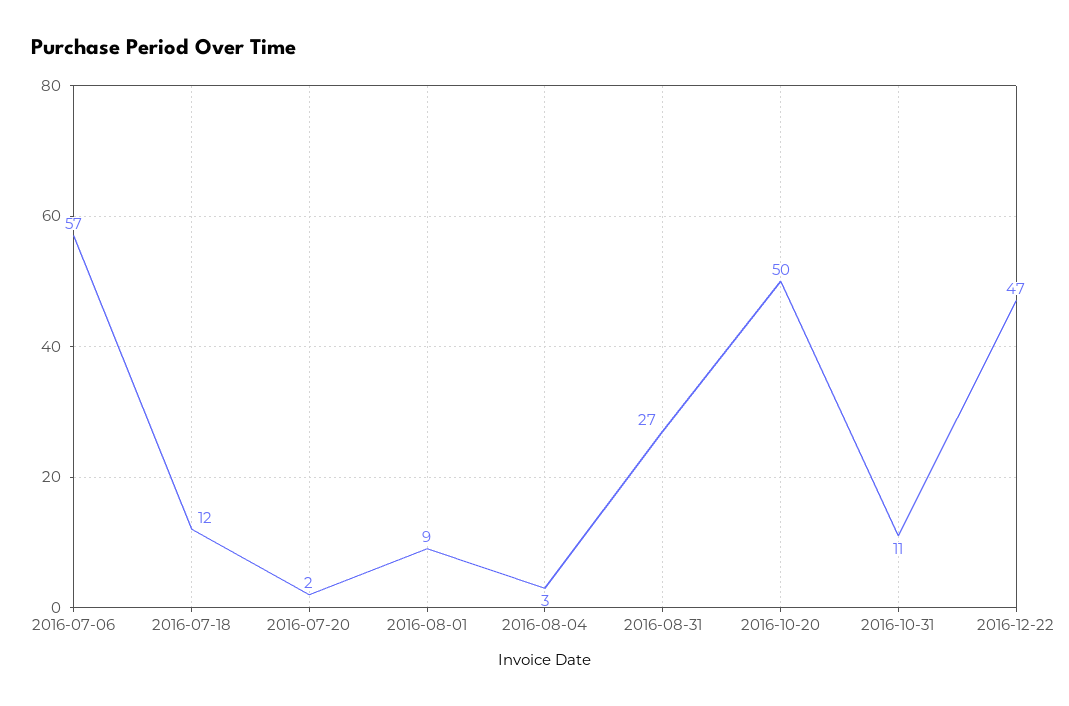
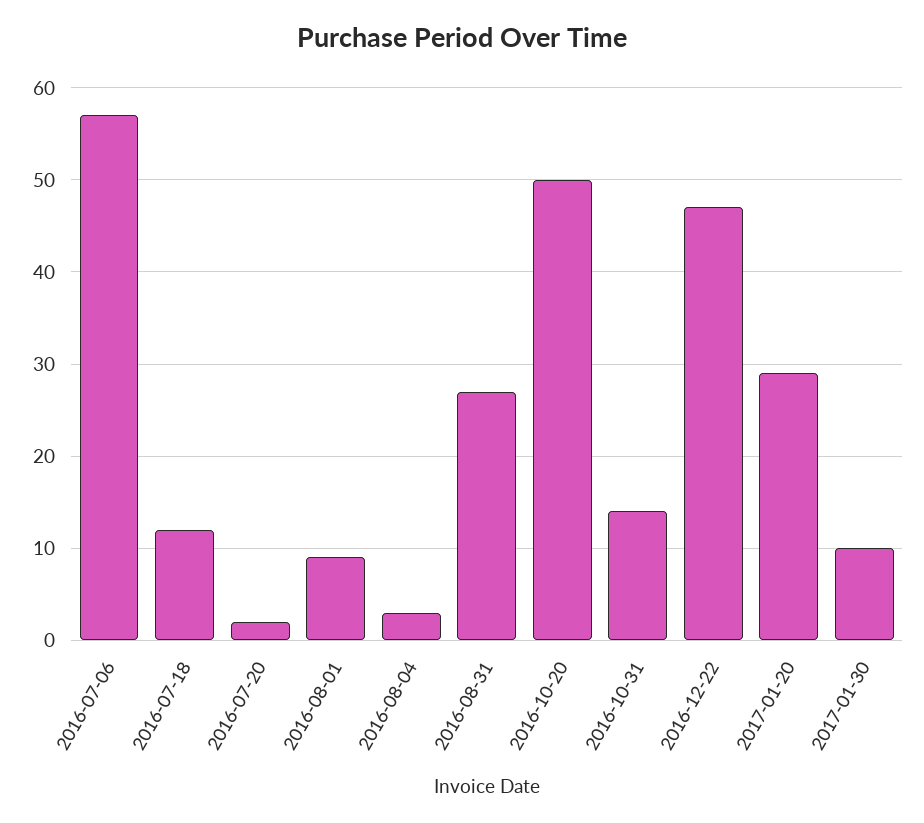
2016-10-31: 11 -> 14
2017-01-20: none -> 29
2017-01-30: none -> 10

